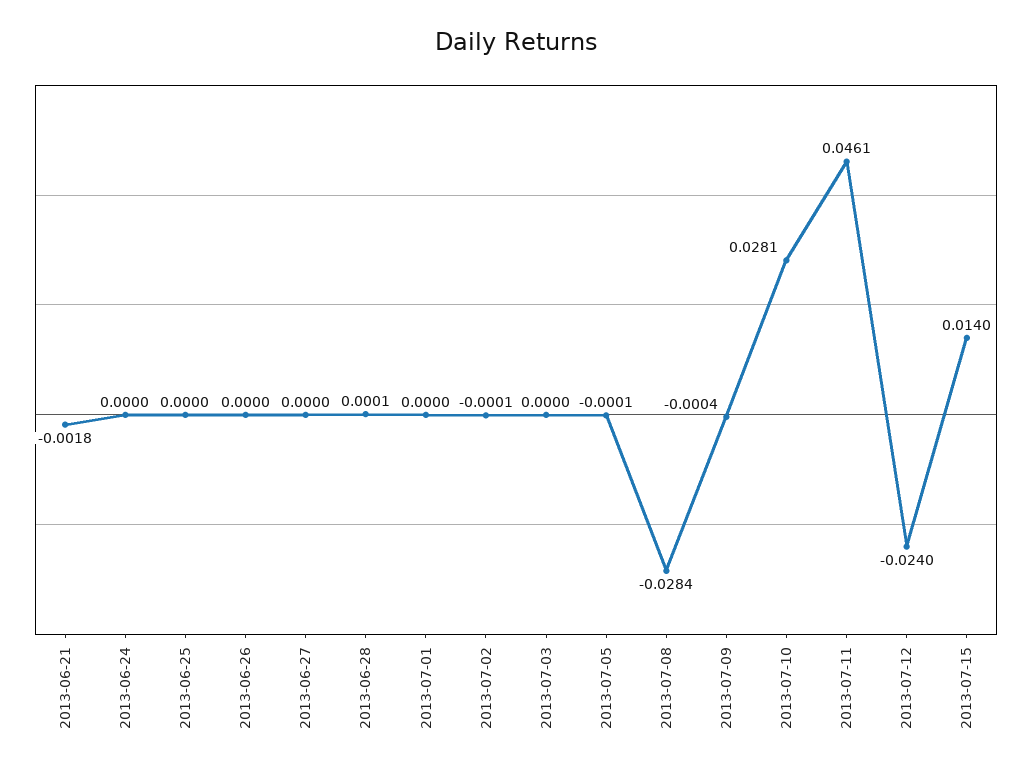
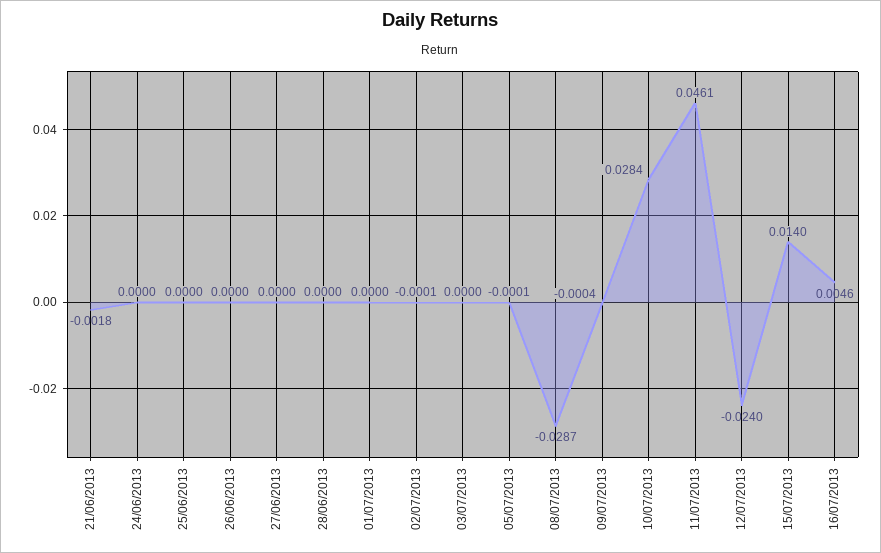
2013-06-28: 0.0001 -> 0
2013-07-08: -0.0284 -> -0.0287
2013-07-10: 0.0281 -> 0.0284
16/07/2013: none -> 0.0046

